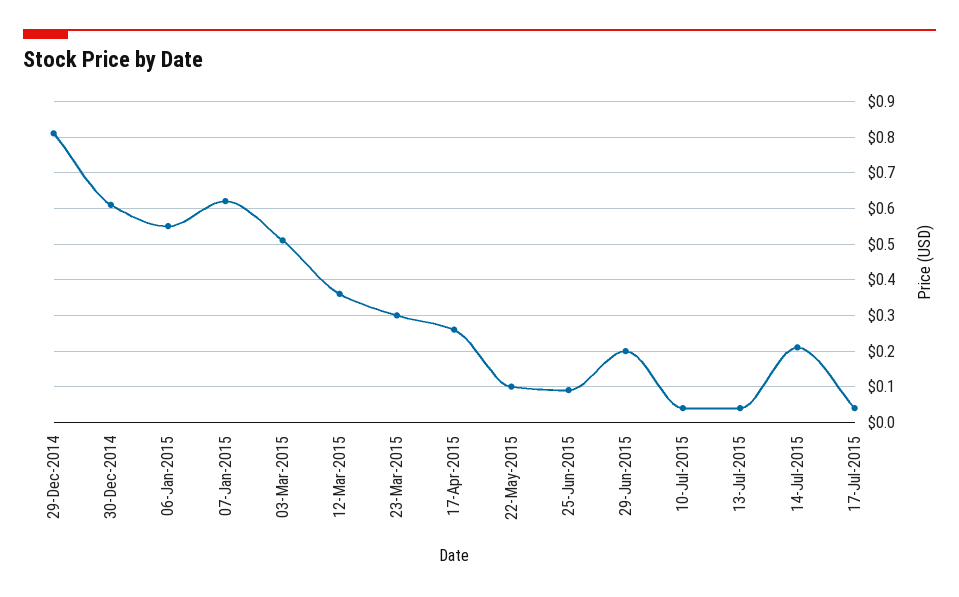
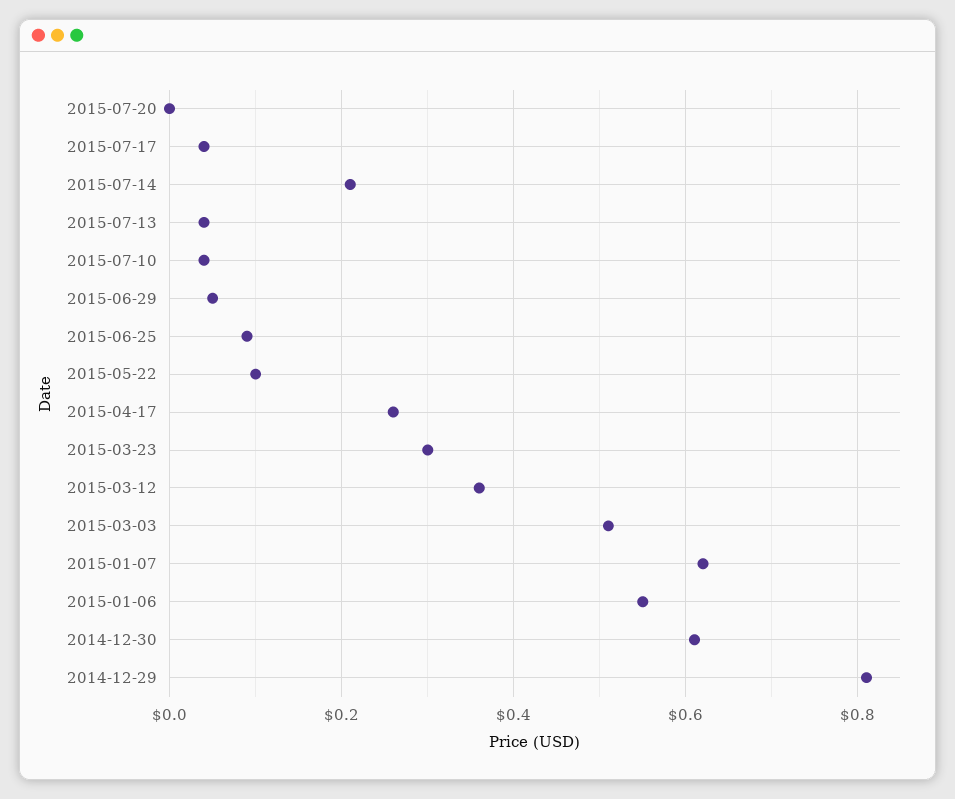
29-Jun-2015: 0.2 -> 0.05
2015-07-20: none -> 0

